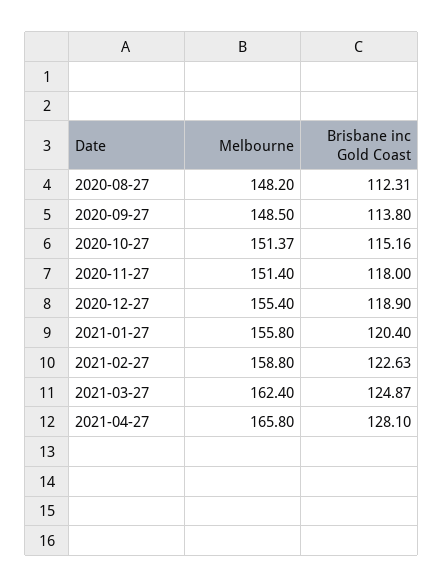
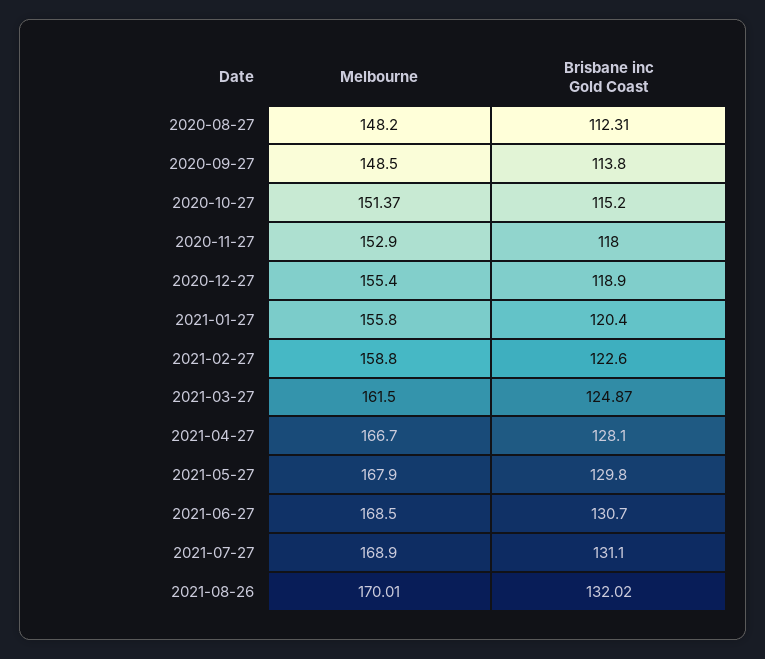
Brisbane inc Gold Coast, 2020-10-27: 115.16 -> 115.2
Melbourne, 2020-11-27: 151.4 -> 152.9
Brisbane inc Gold Coast, 2021-02-27: 122.63 -> 122.6
Melbourne, 2021-03-27: 162.4 -> 161.5
Melbourne, 2021-04-27: 165.8 -> 166.7
Melbourne, 2021-05-27: none -> 167.9
Brisbane inc Gold Coast, 2021-05-27: none -> 129.8
Melbourne, 2021-06-27: none -> 168.5
Brisbane inc Gold Coast, 2021-06-27: none -> 130.7
Melbourne, 2021-07-27: none -> 168.9
Brisbane inc Gold Coast, 2021-07-27: none -> 131.1
Melbourne, 2021-08-26: none -> 170.01
Brisbane inc Gold Coast, 2021-08-26: none -> 132.02

